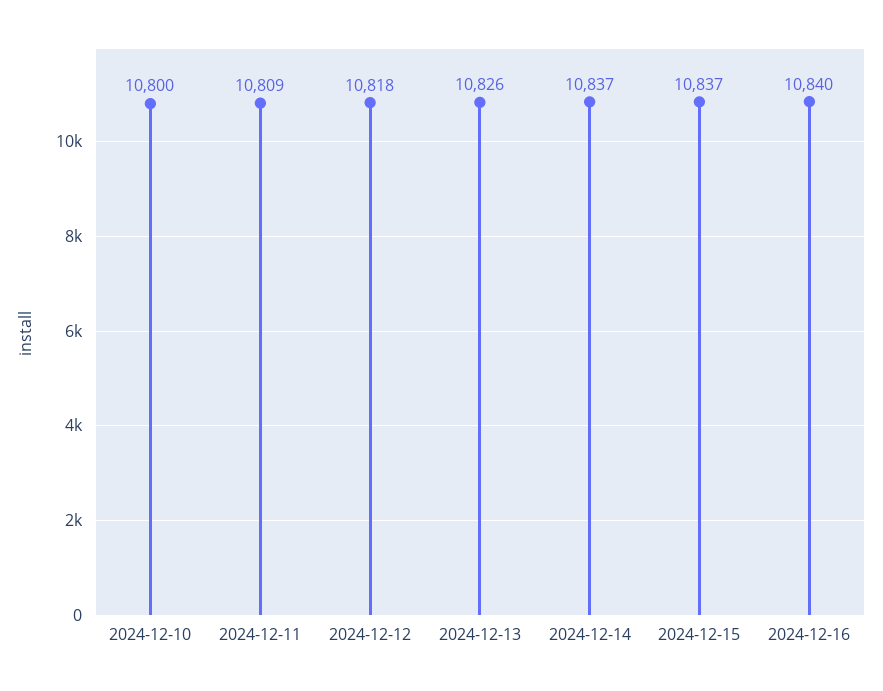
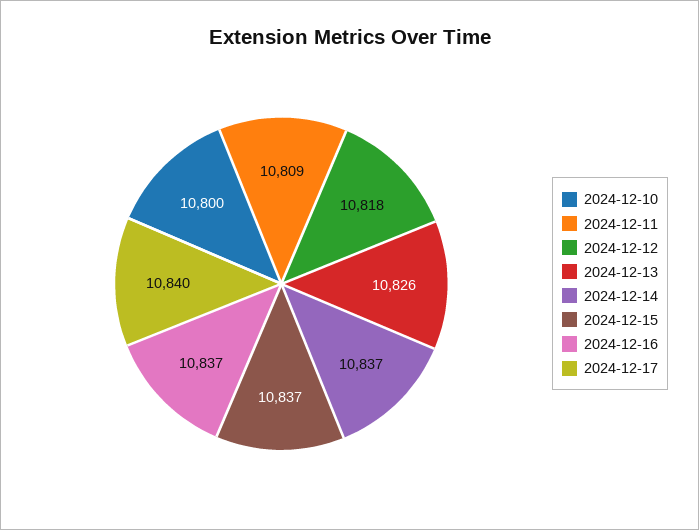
2024-12-16: 10840 -> 10837
2024-12-17: none -> 10840

